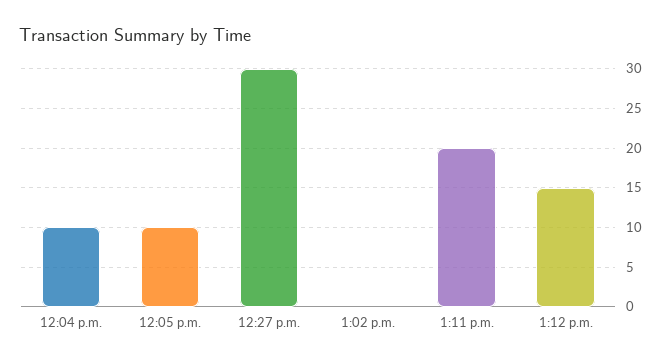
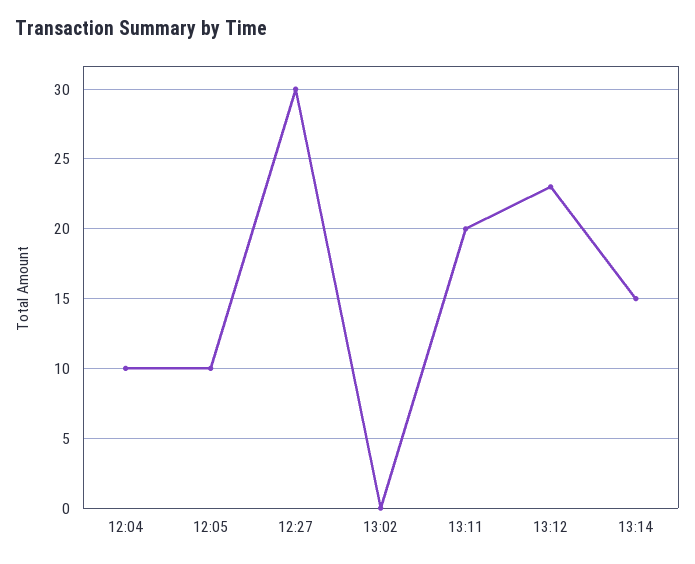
1:12 p.m.: 15 -> 23
13:14: none -> 15

